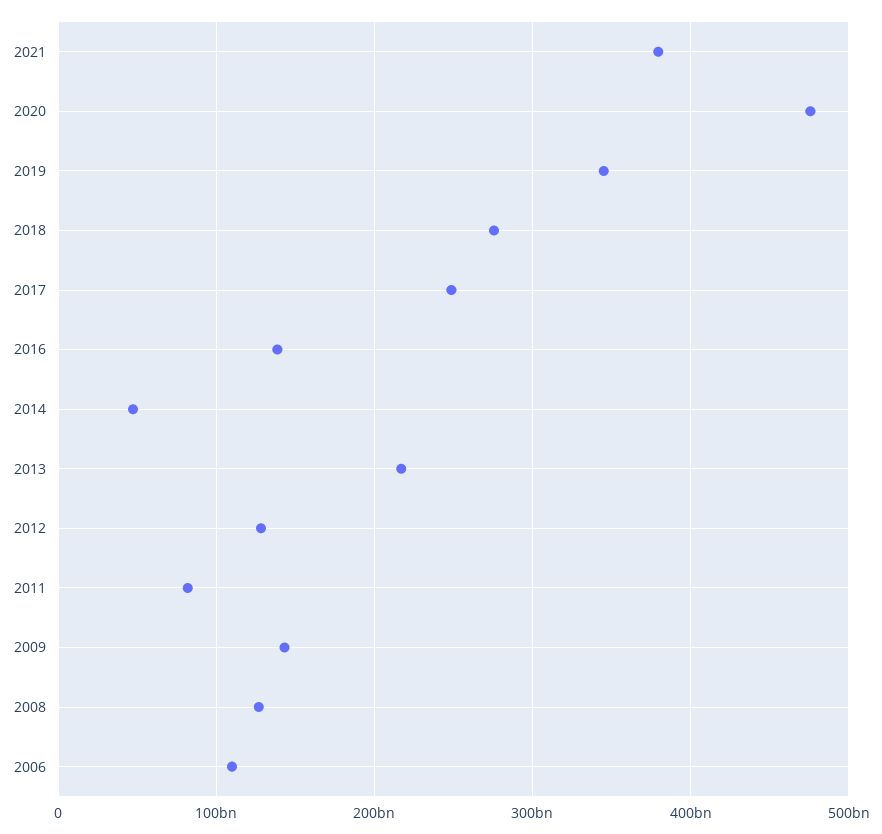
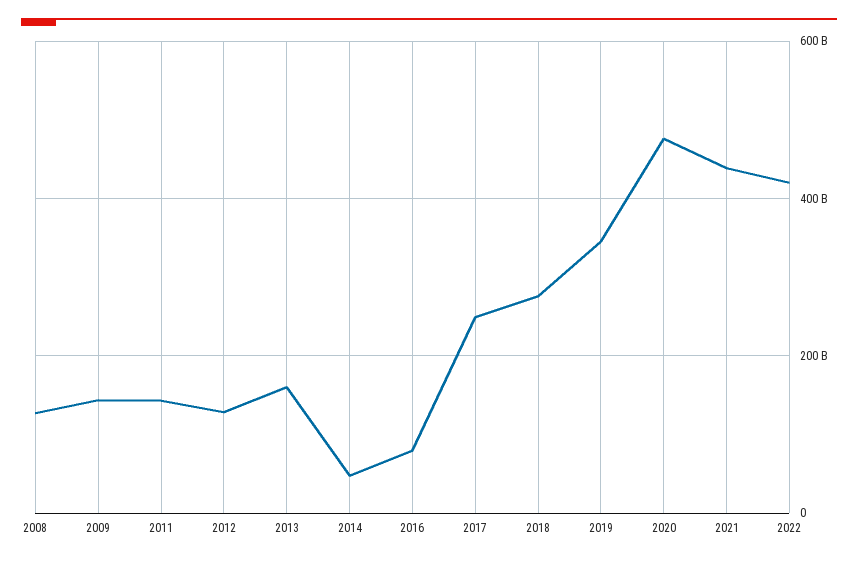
2021: 380000000000 -> 440000000000
2016: 140000000000 -> 80000000000
2013: 220000000000 -> 160000000000
2011: 80000000000 -> 140000000000
2006: 110000000000 -> none
2022: none -> 420000000000

